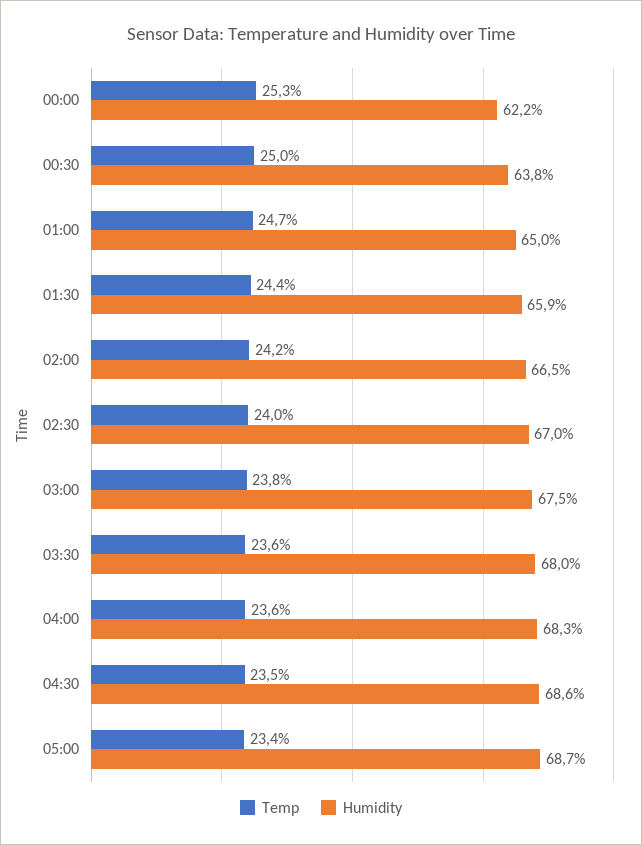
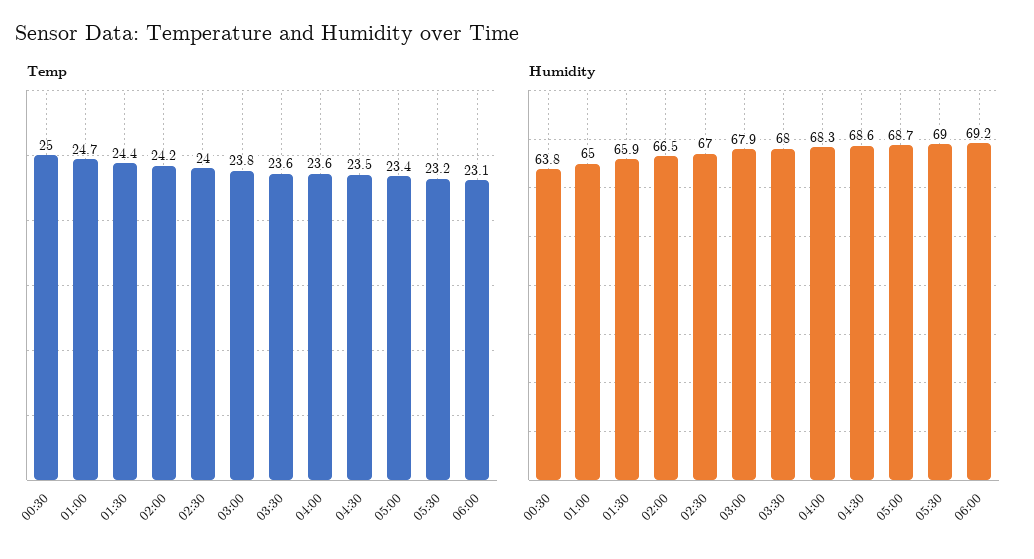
Temp, 00:00: 25.3 -> none
Humidity, 00:00: 62.2 -> none
Humidity, 03:00: 67.5 -> 67.9
Temp, 05:30: none -> 23.2
Temp, 06:00: none -> 23.1
Humidity, 05:30: none -> 69
Humidity, 06:00: none -> 69.2

